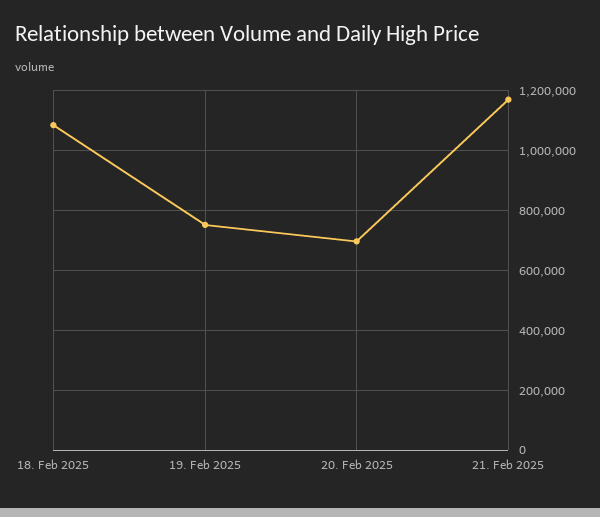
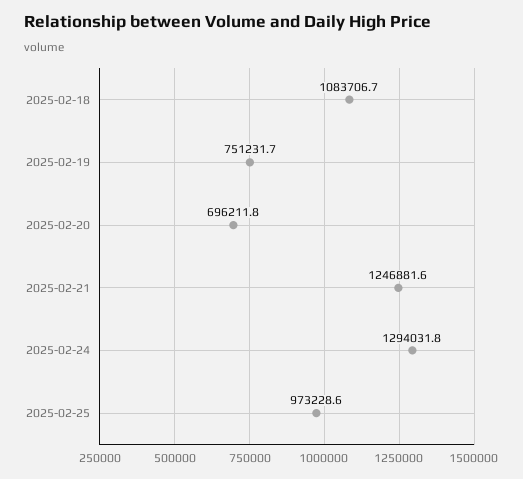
21. Feb 2025: 1175000 -> 1246881.6
2025-02-24: none -> 1294031.8
2025-02-25: none -> 973228.6

